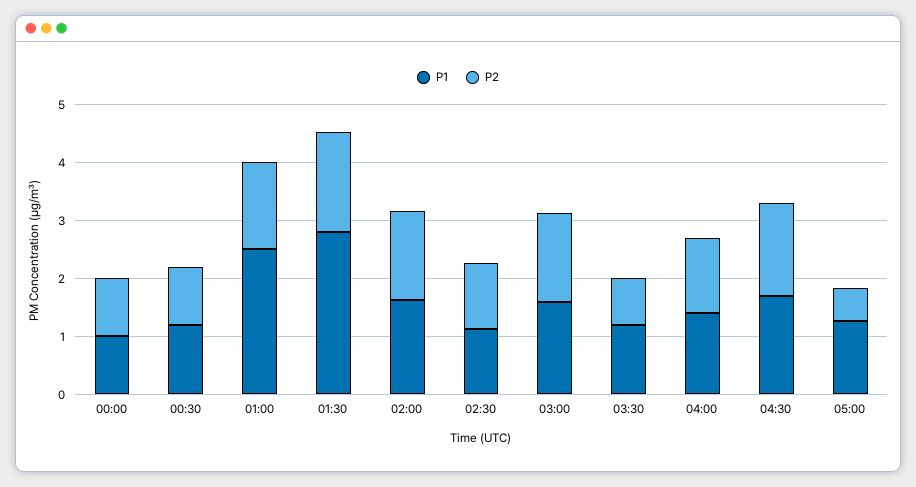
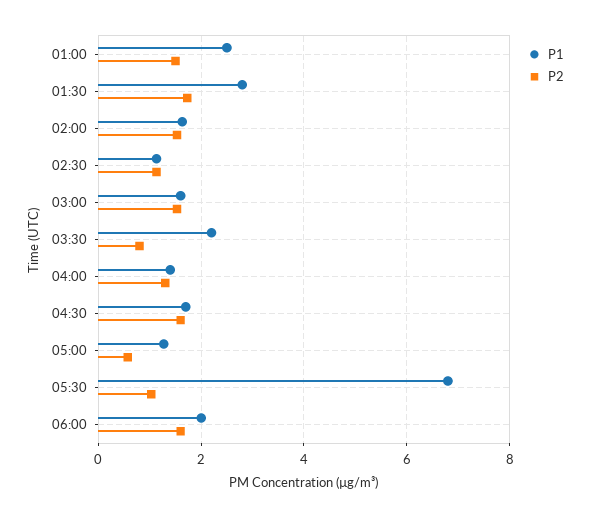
P1, 00:00: 1 -> none
P2, 00:00: 1 -> none
P1, 00:30: 1.2 -> none
P2, 00:30: 1 -> none
P1, 03:30: 1.2 -> 2.2
P1, 05:30: none -> 6.8
P2, 05:30: none -> 1
P1, 06:00: none -> 2
P2, 06:00: none -> 1.6

